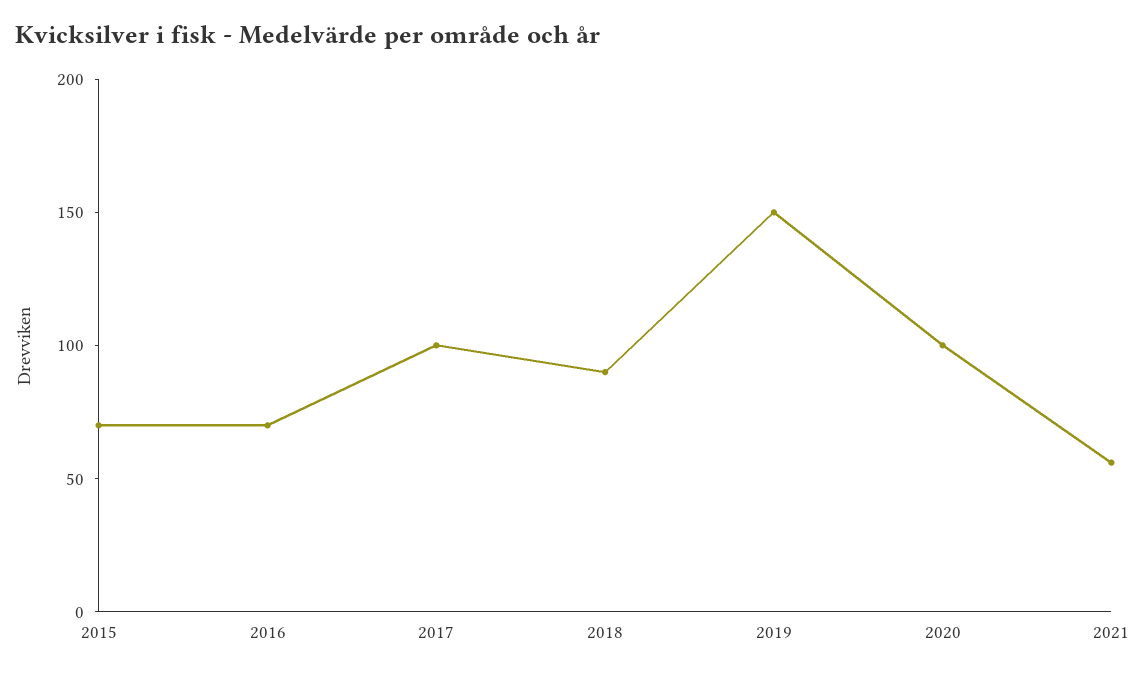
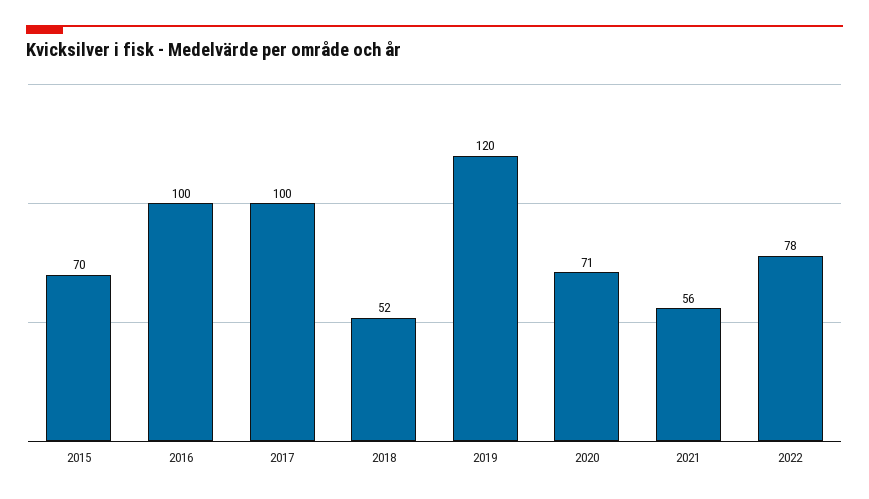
2016: 70 -> 100
2018: 90 -> 52
2019: 150 -> 120
2020: 100 -> 71
2022: none -> 78

